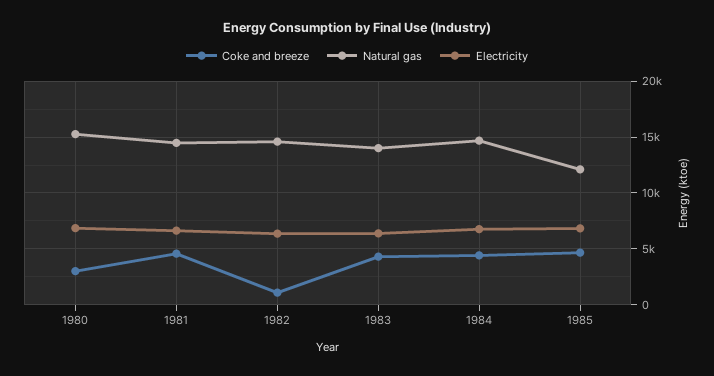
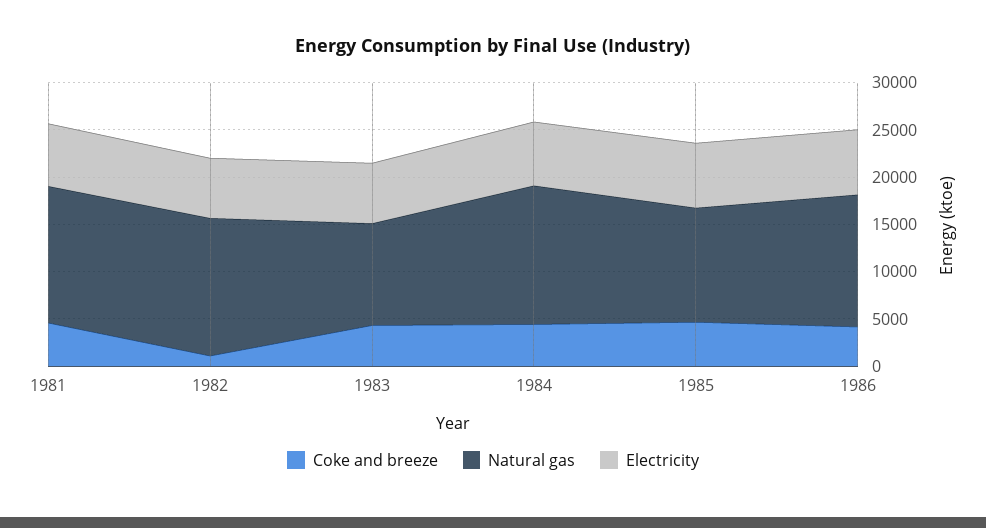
Coke and breeze, 1980: 3000 -> none
Natural gas, 1980: 15000 -> none
Electricity, 1980: 7000 -> none
Natural gas, 1983: 14000 -> 11000
Coke and breeze, 1986: none -> 4000
Natural gas, 1986: none -> 14000
Electricity, 1986: none -> 7000

